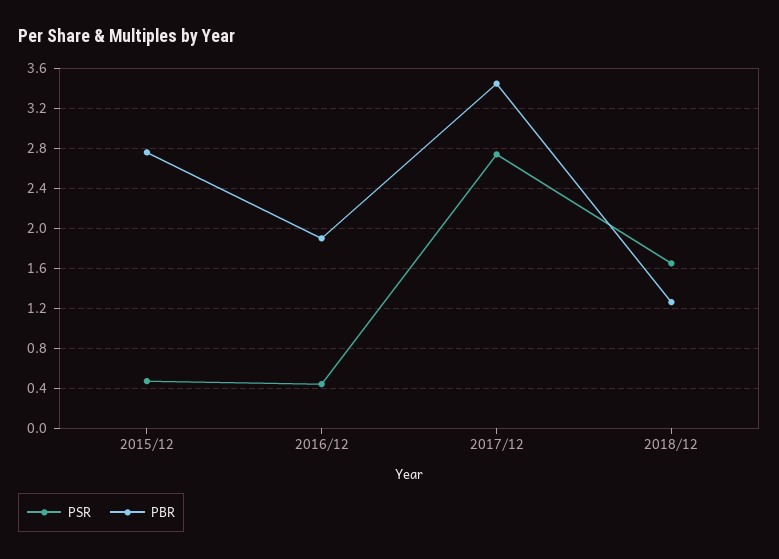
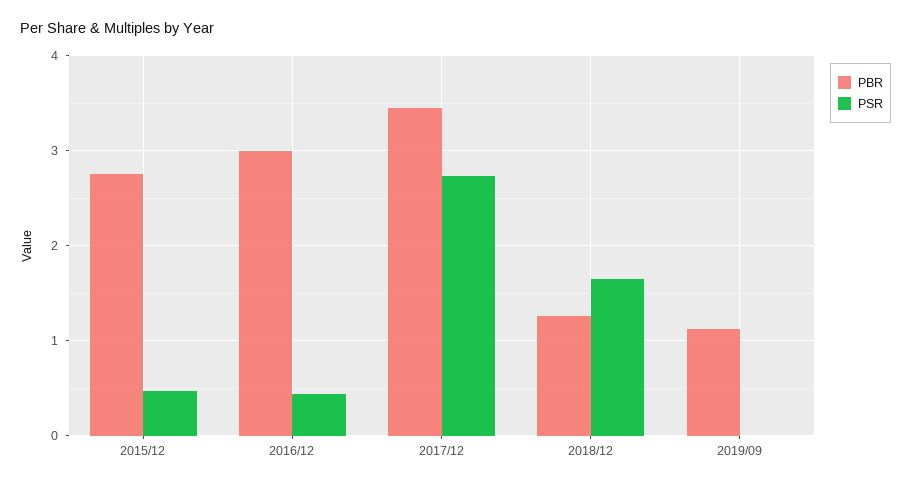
PBR, 2016/12: 1.9 -> 3
PBR, 2019/09: none -> 1.1
PSR, 2019/09: none -> 0

